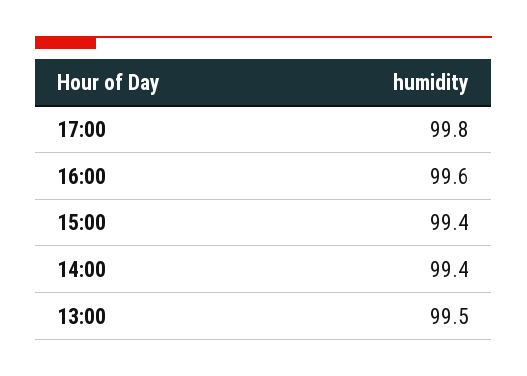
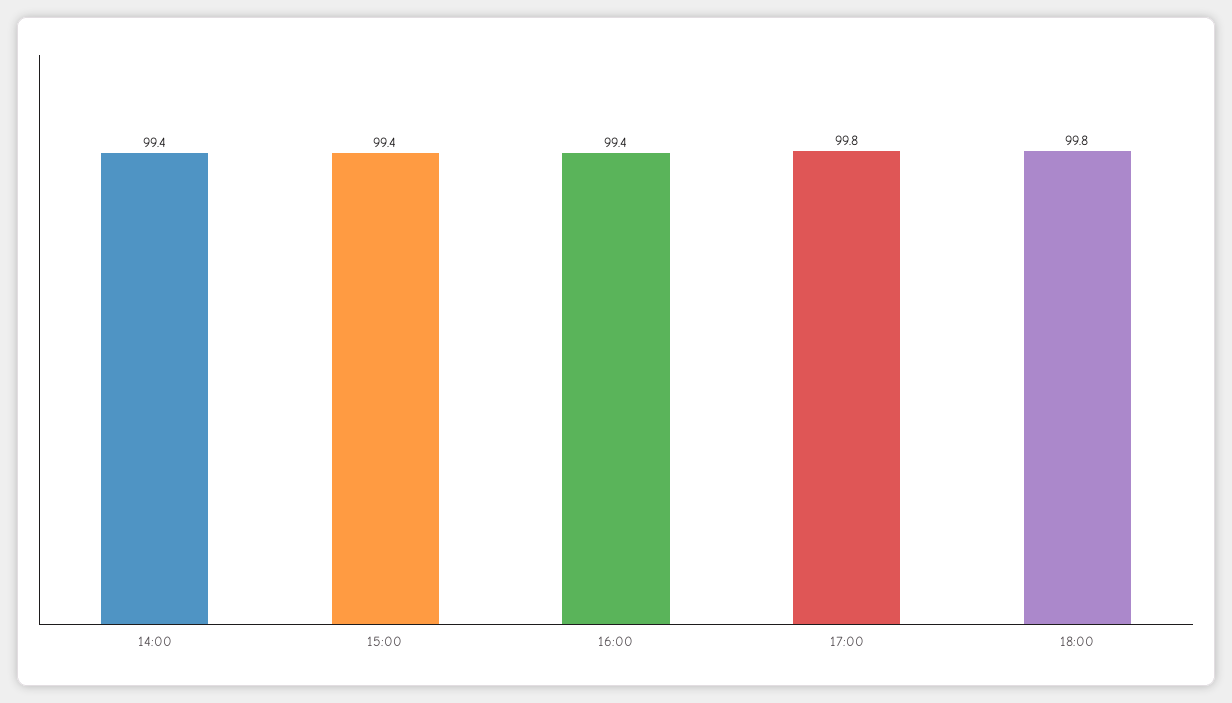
16:00: 99.6 -> 99.4
13:00: 99.5 -> none
18:00: none -> 99.8

